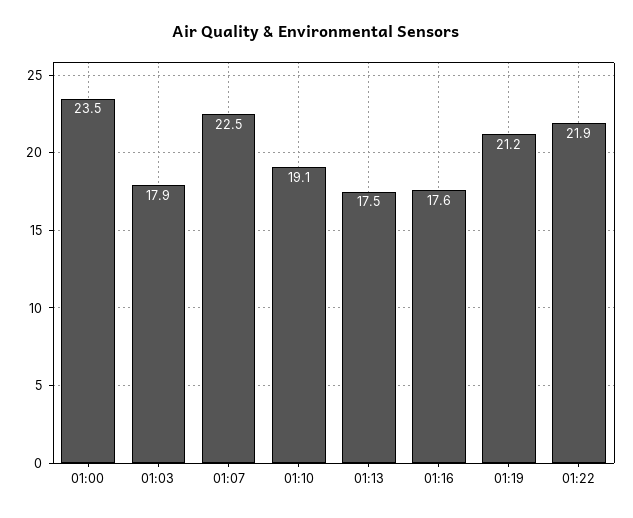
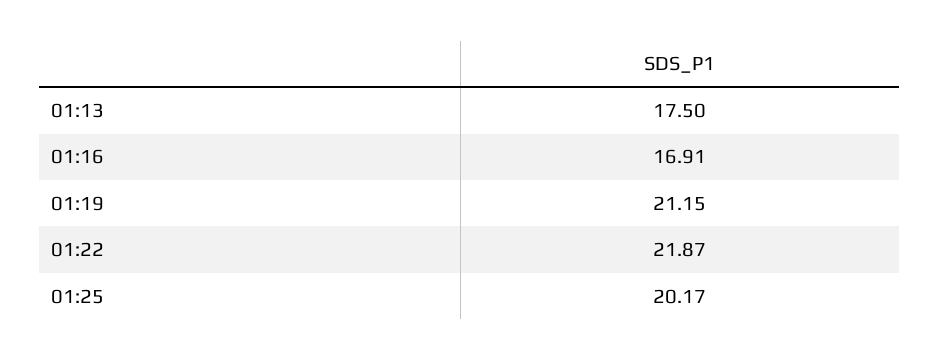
01:00: 23.5 -> none
01:03: 17.9 -> none
01:07: 22.5 -> none
01:10: 19.1 -> none
01:16: 17.6 -> 16.91
01:25: none -> 20.17

